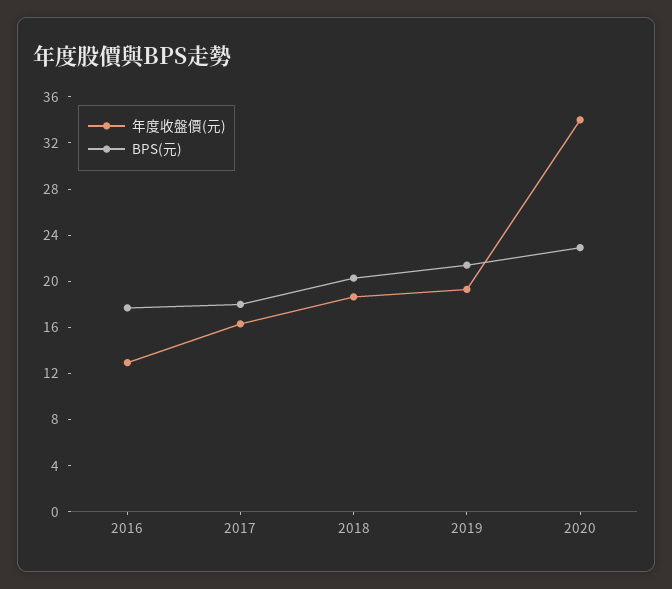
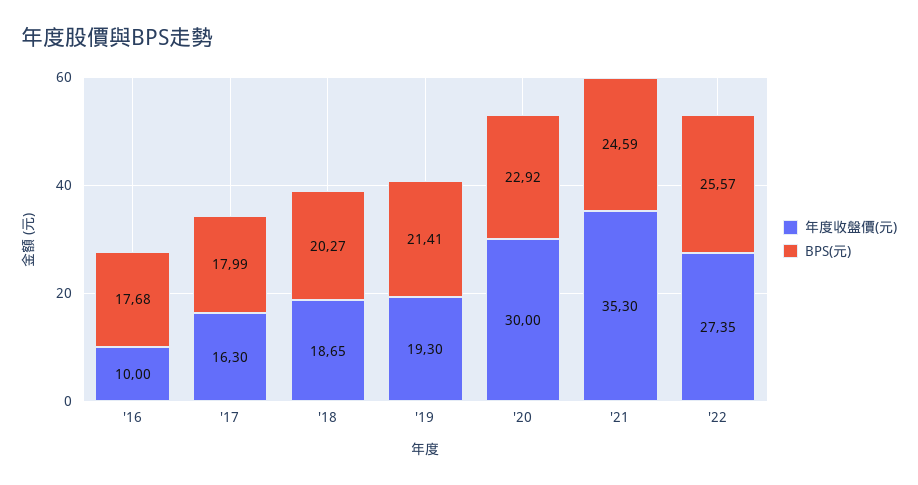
年度收盤價(元), 2016: 13 -> 10
年度收盤價(元), 2020: 34 -> 30
年度收盤價(元), '21: none -> 35.3
BPS(元), '21: none -> 24.59
年度收盤價(元), '22: none -> 27.35
BPS(元), '22: none -> 25.57

